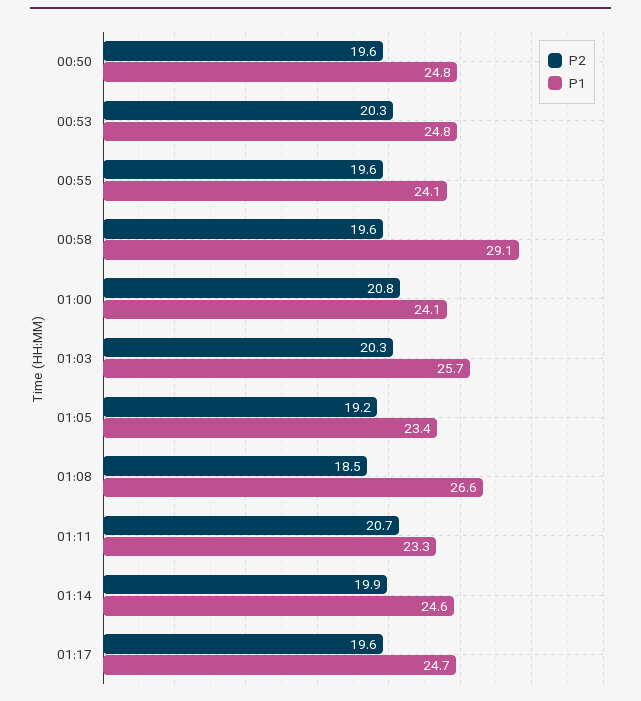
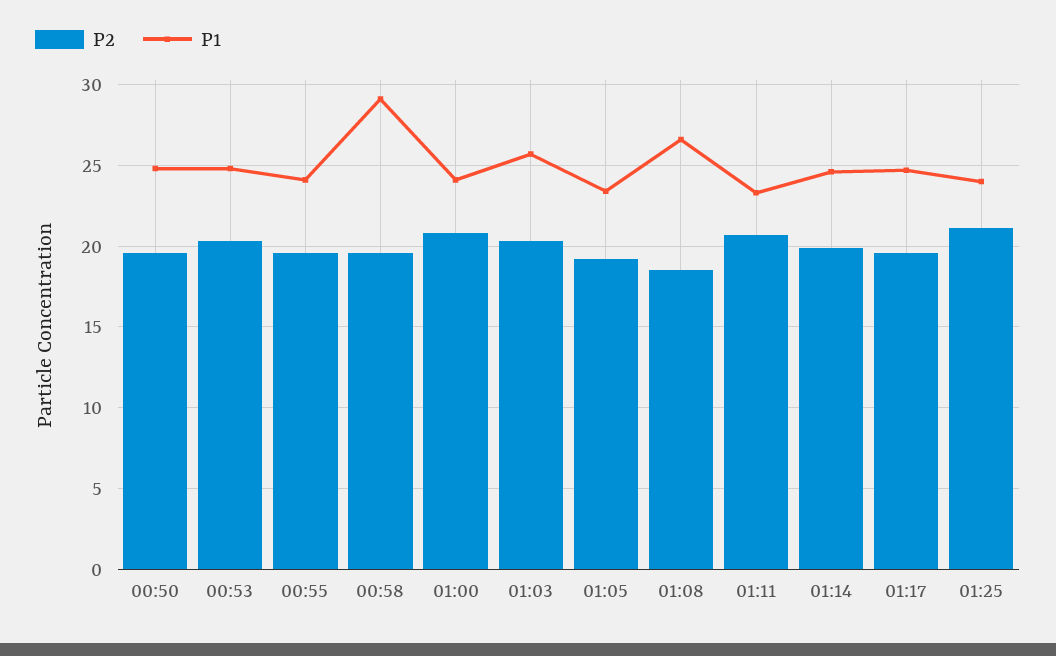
P2, 01:25: none -> 21
P1, 01:25: none -> 24

